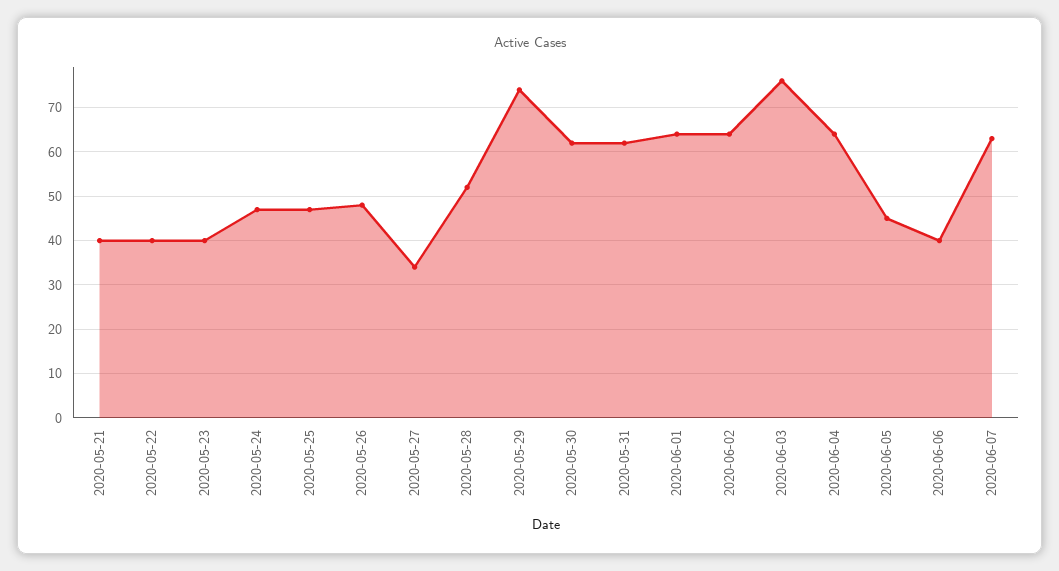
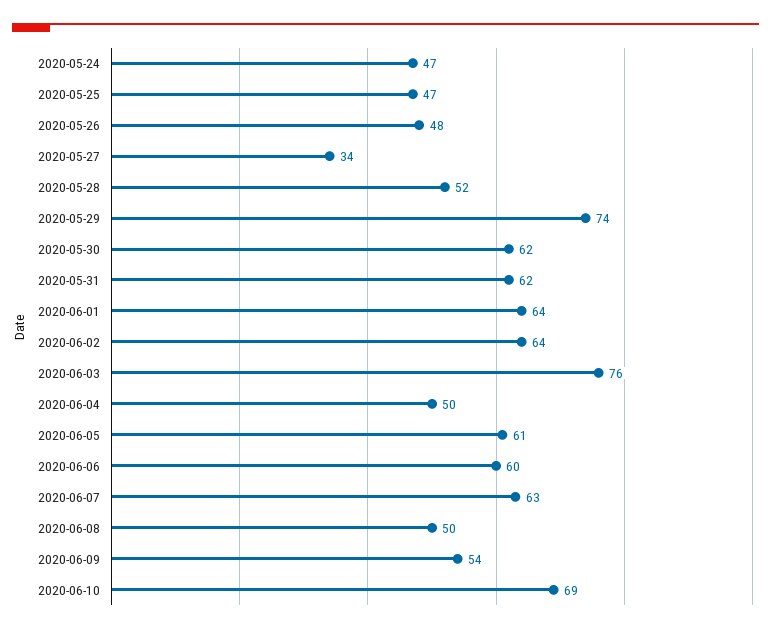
2020-05-21: 40 -> none
2020-05-22: 40 -> none
2020-05-23: 40 -> none
2020-06-04: 65 -> 50
2020-06-05: 45 -> 61
2020-06-06: 40 -> 60
2020-06-08: none -> 50
2020-06-09: none -> 54
2020-06-10: none -> 69

